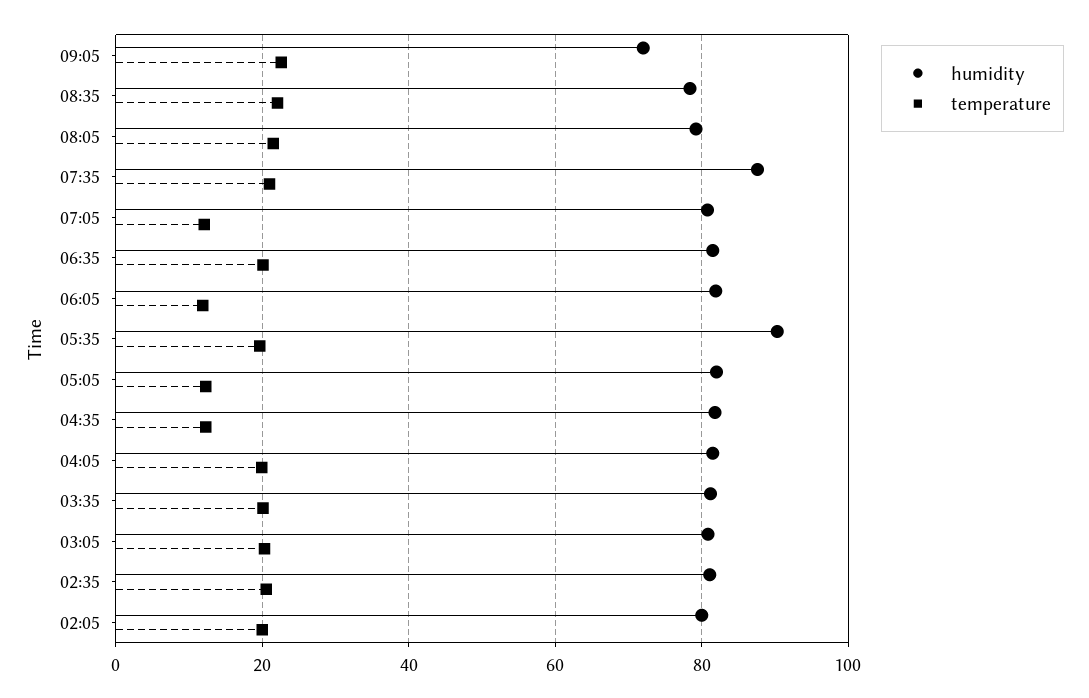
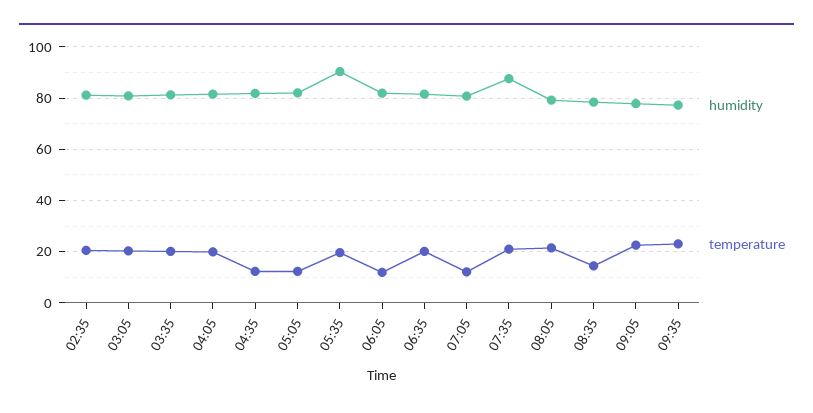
humidity, 09:05: 72 -> 77.5
temperature, 08:35: 22 -> 15
humidity, 02:05: 80 -> none
temperature, 02:05: 20 -> none
humidity, 09:35: none -> 77.5
temperature, 09:35: none -> 22.5

